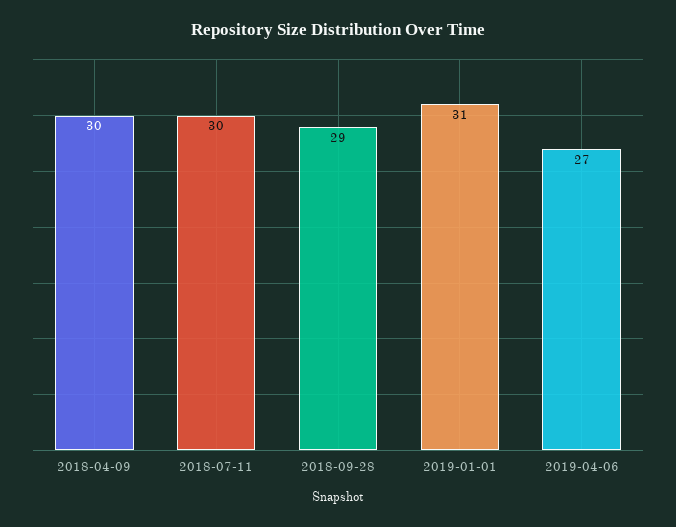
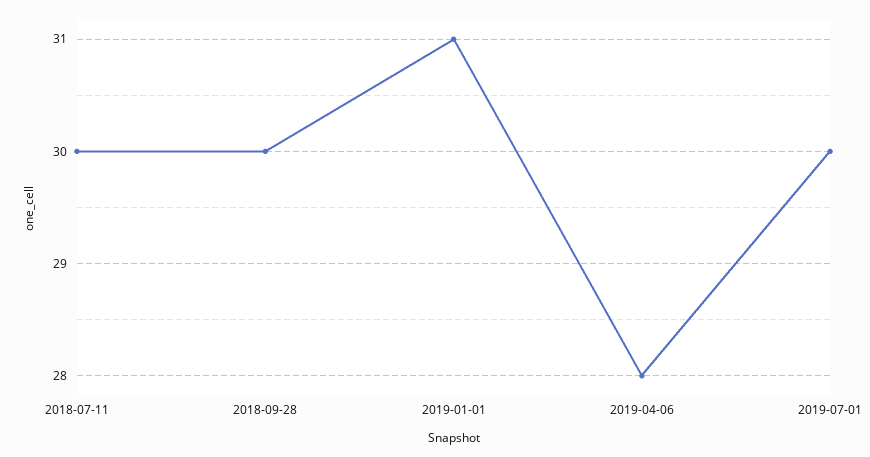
2018-04-09: 30 -> none
2018-09-28: 29 -> 30
2019-04-06: 27 -> 28
2019-07-01: none -> 30

